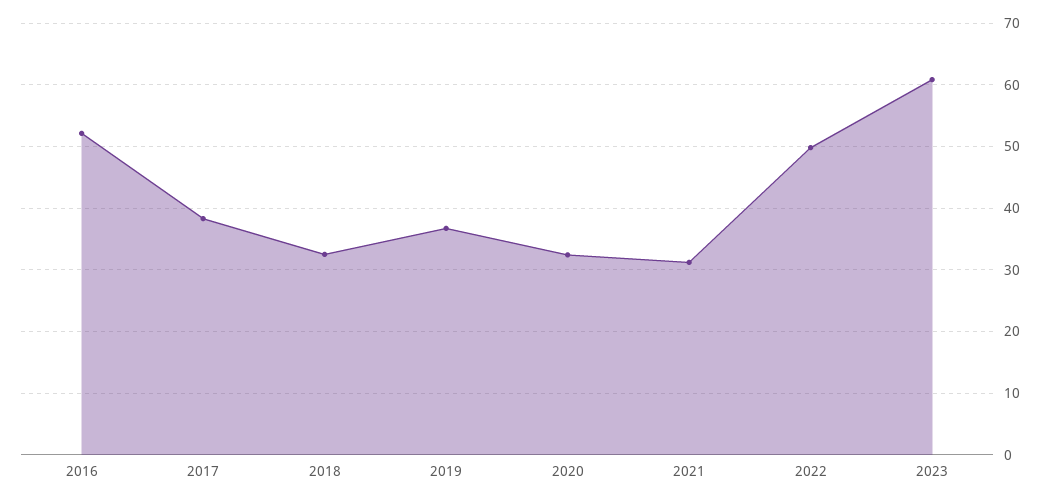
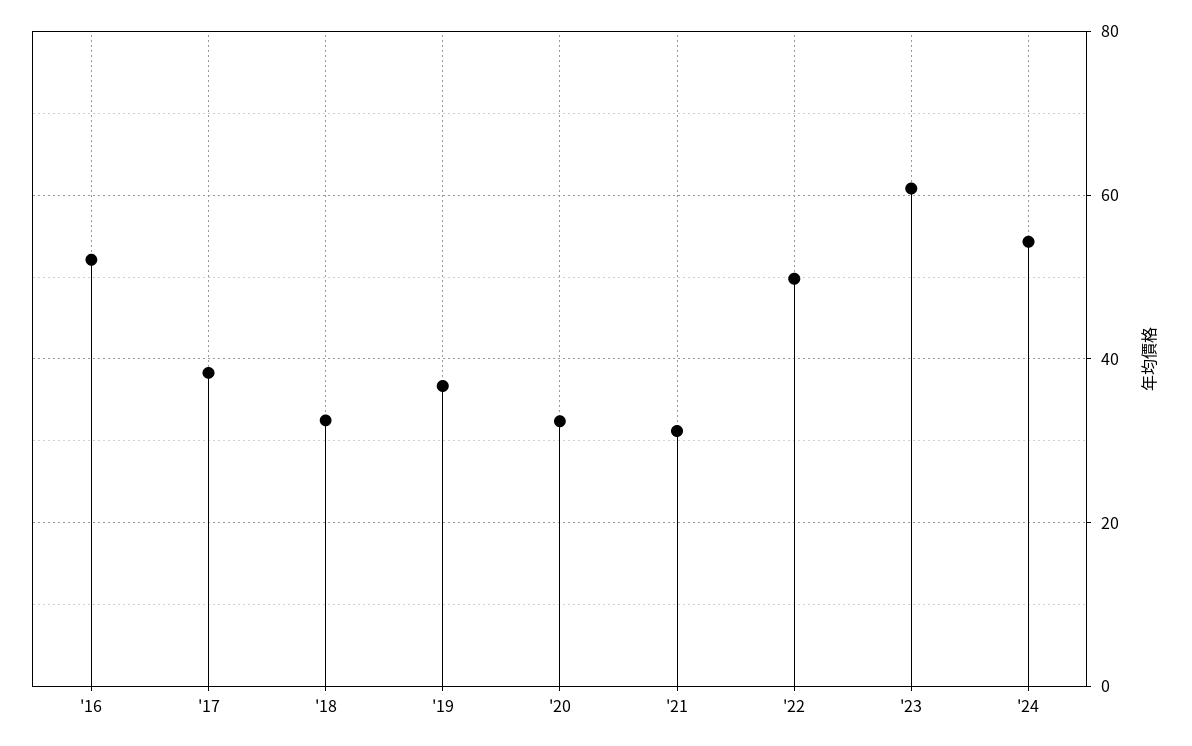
'24: none -> 54

